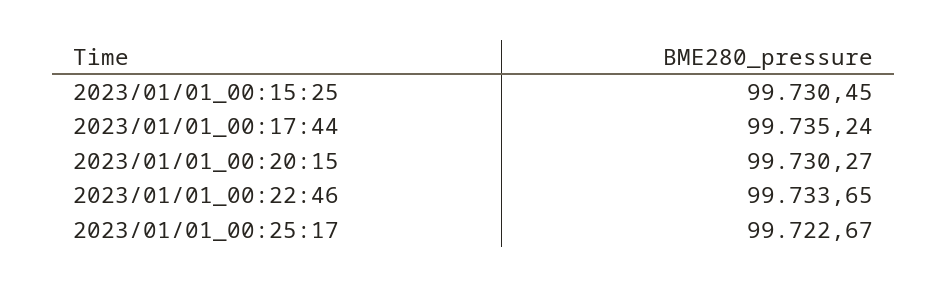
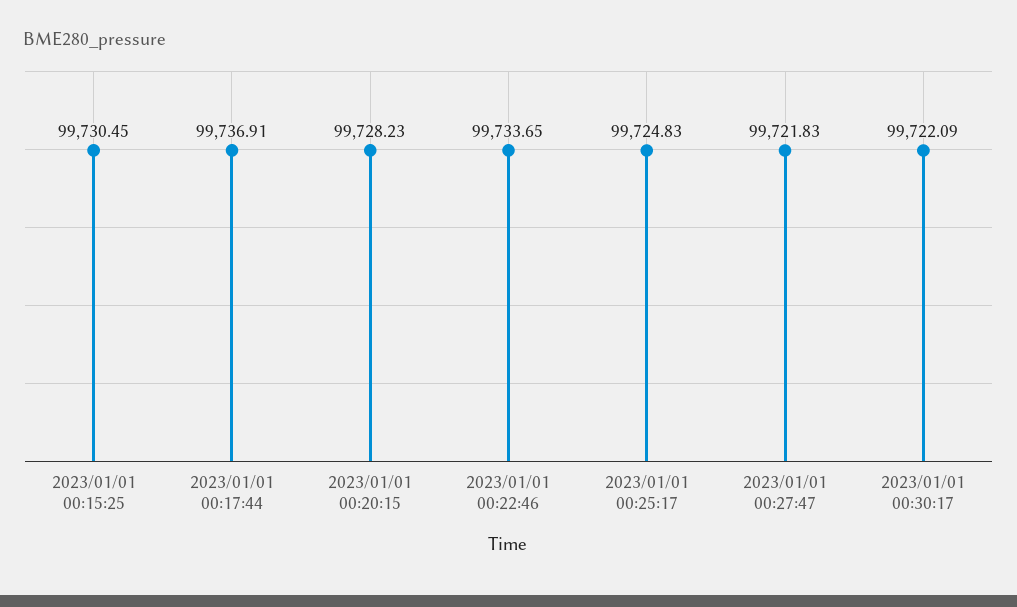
2023/01/01_00:17:44: 99735.24 -> 99736.91
2023/01/01_00:20:15: 99730.27 -> 99728.23
2023/01/01_00:25:17: 99722.67 -> 99724.83
2023/01/01 00:27:47: none -> 99721.83
2023/01/01 00:30:17: none -> 99722.09

